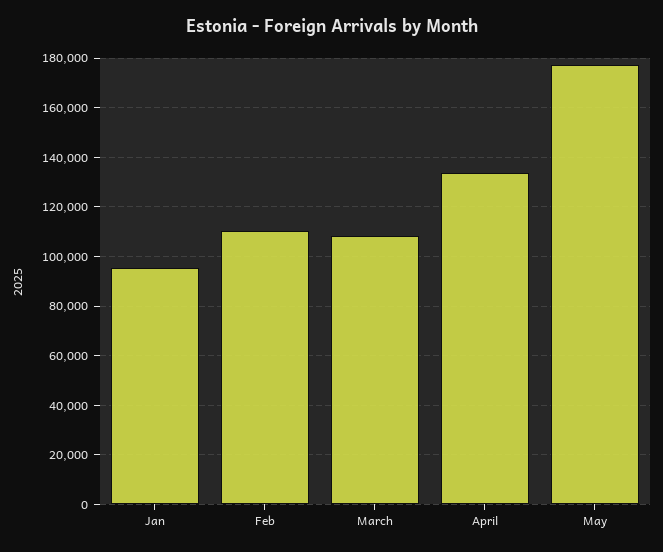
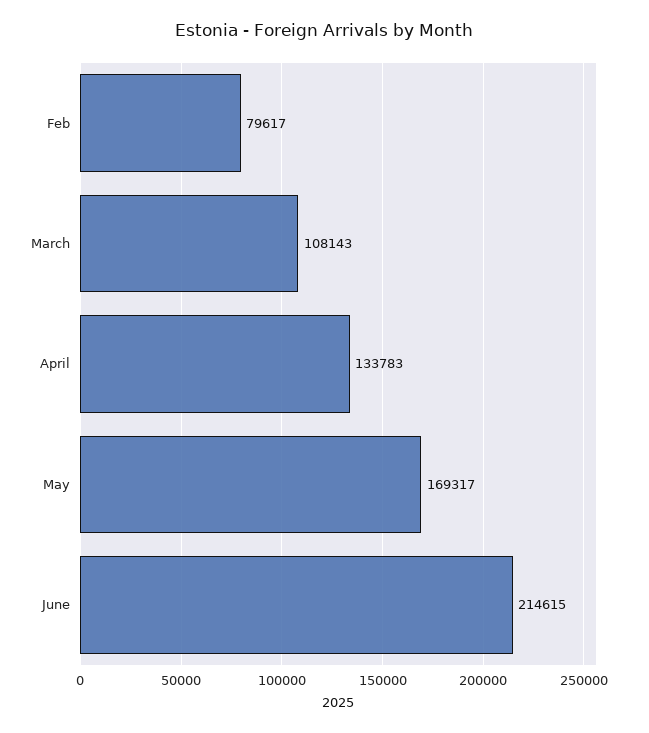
Jan: 95000 -> none
Feb: 110000 -> 79617
May: 177500 -> 169317
June: none -> 214615

